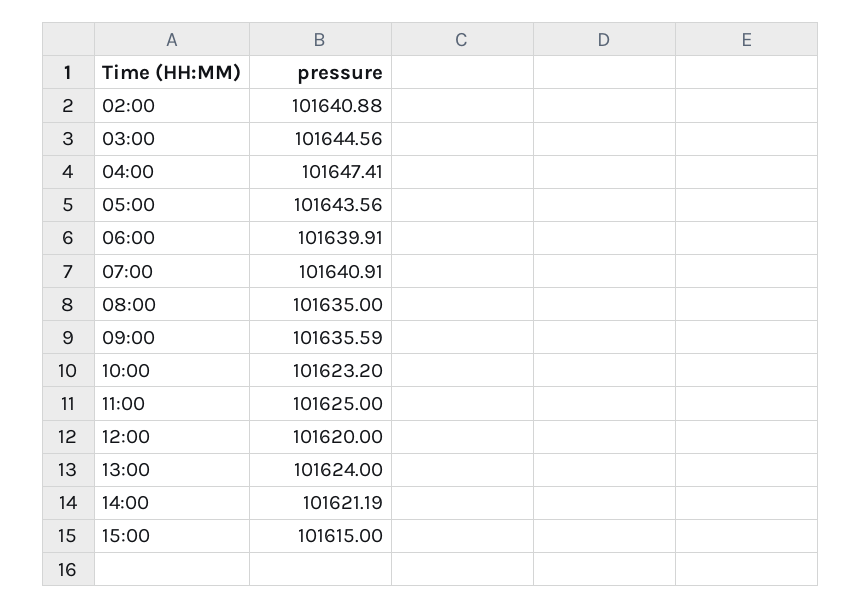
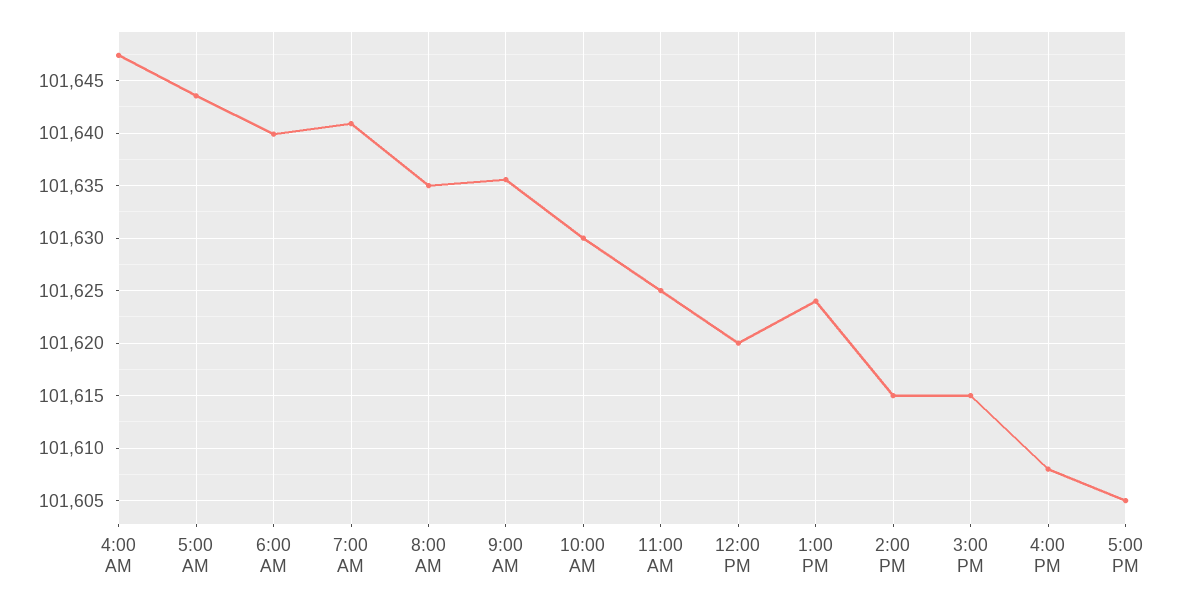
02:00: 101640.88 -> none
03:00: 101644.56 -> none
10:00: 101623.2 -> 101630
14:00: 101621.19 -> 101615
4:00 PM: none -> 101608
5:00 PM: none -> 101605

